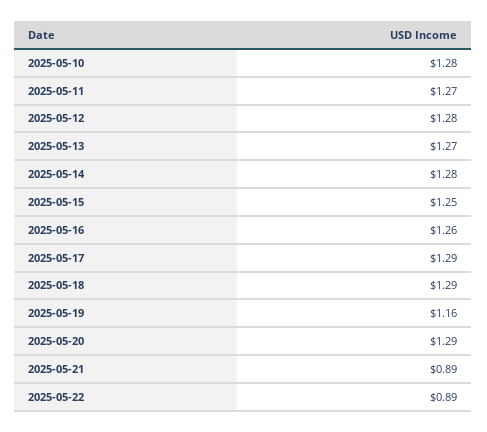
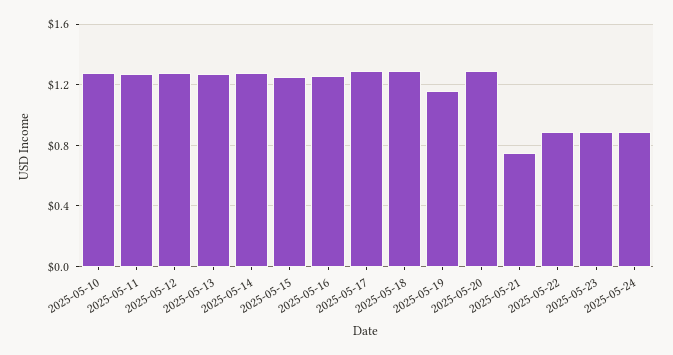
2025-05-21: 0.89 -> 0.75
2025-05-23: none -> 0.9
2025-05-24: none -> 0.9

